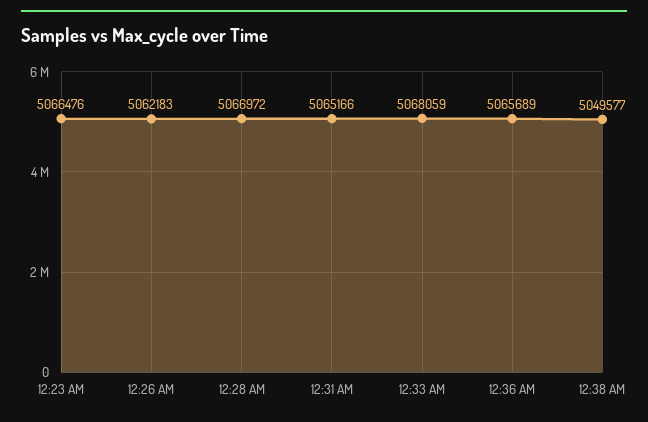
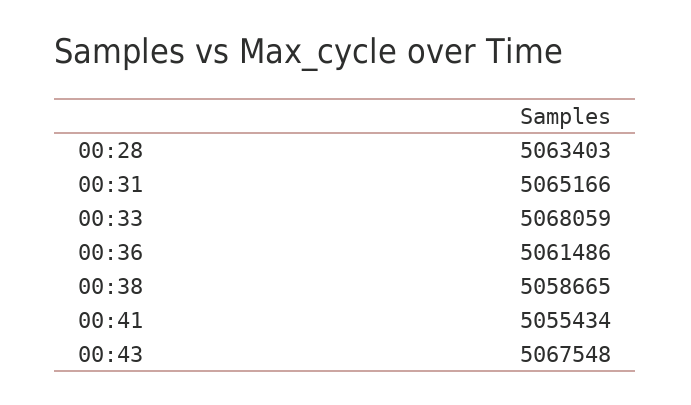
12:23 AM: 5066476 -> none
12:26 AM: 5062183 -> none
12:28 AM: 5066972 -> 5063403
12:36 AM: 5065689 -> 5061486
12:38 AM: 5049577 -> 5058665
00:41: none -> 5055434
00:43: none -> 5067548

